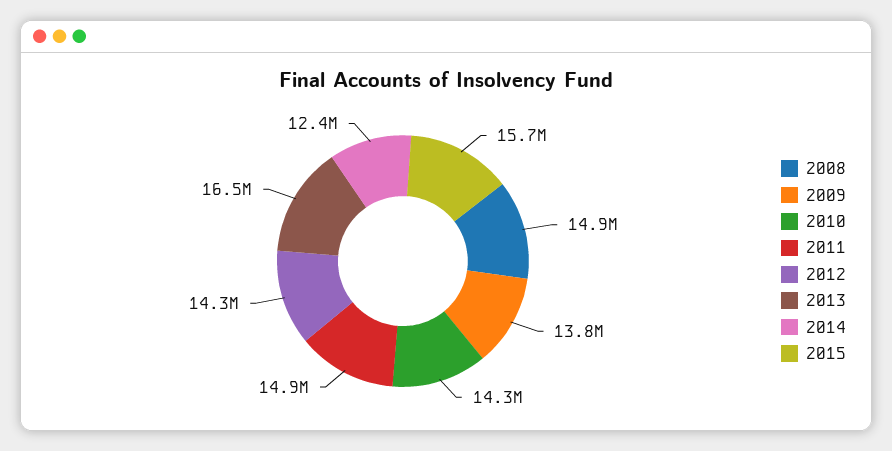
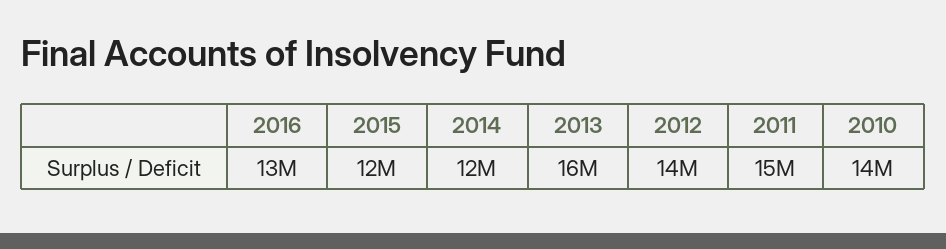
2008: 14900000 -> none
2009: 13800000 -> none
2015: 15700000 -> 12000000
2016: none -> 13000000

